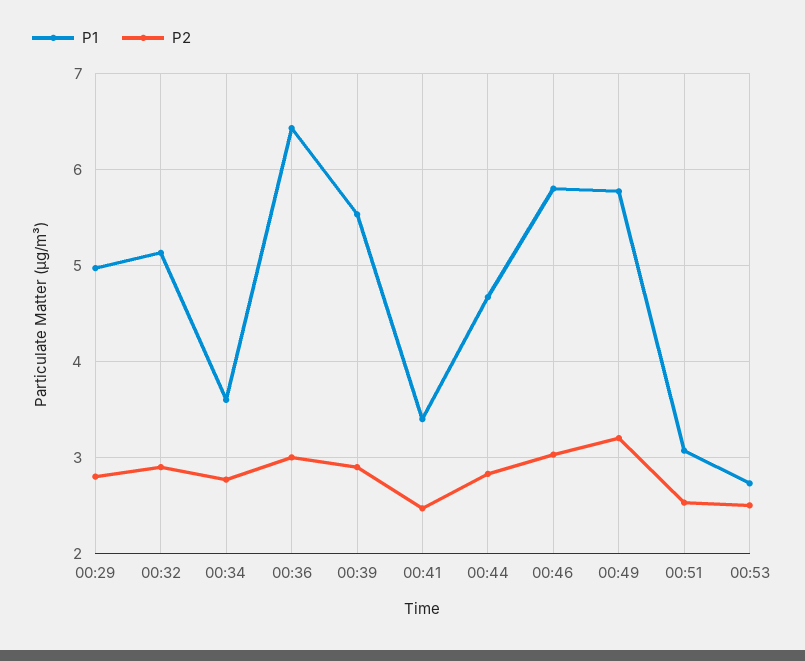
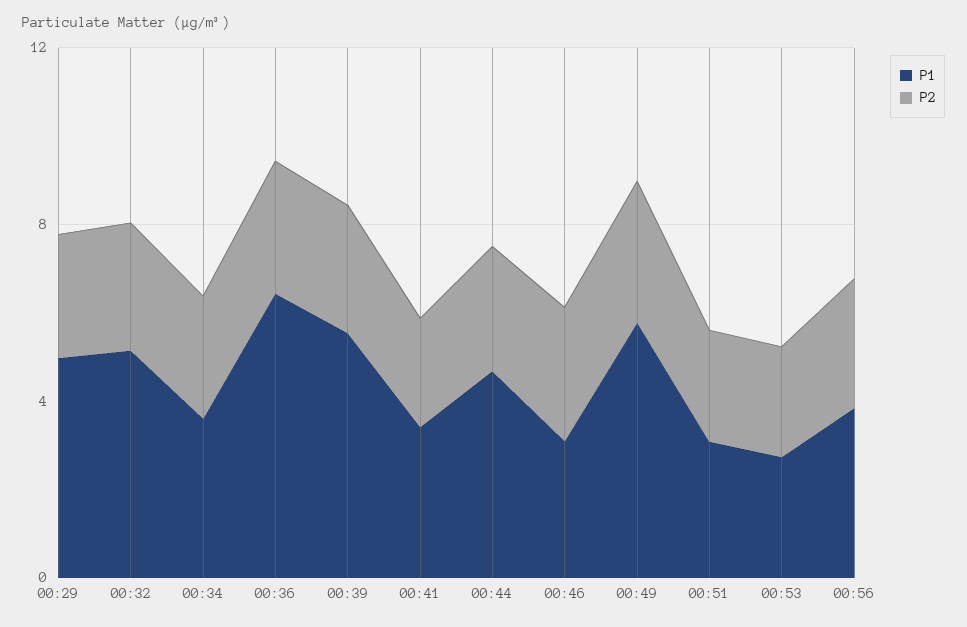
P1, 00:46: 5.8 -> 3
P1, 00:56: none -> 4
P2, 00:56: none -> 3

